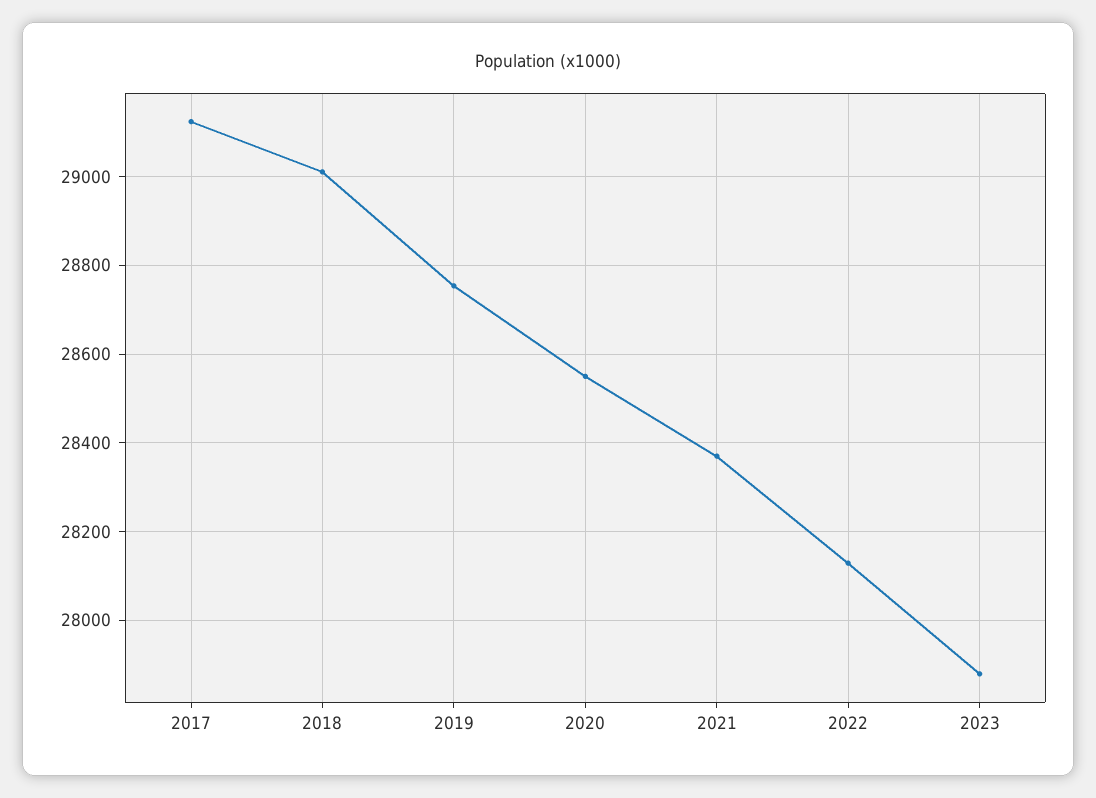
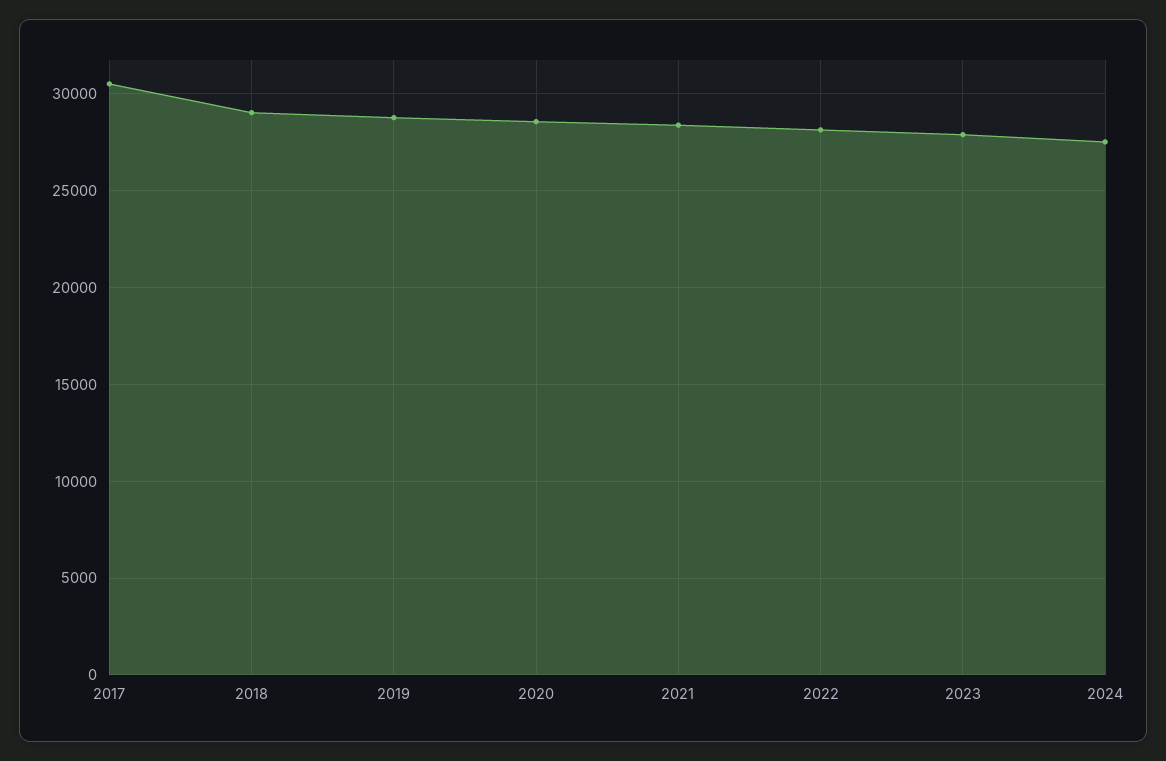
2017: 29120 -> 30500
2024: none -> 27500

